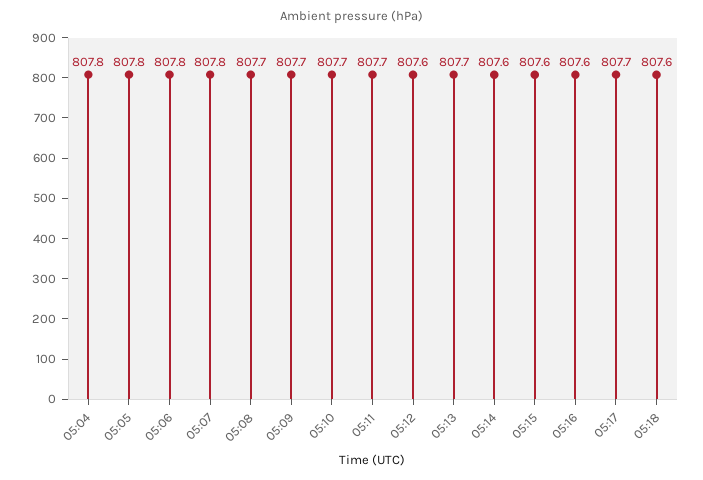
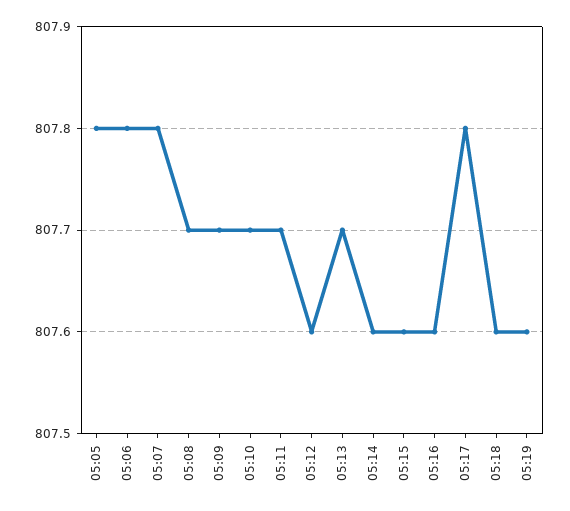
05:04: 807.8 -> none
05:17: 807.7 -> 807.8
05:19: none -> 807.6

